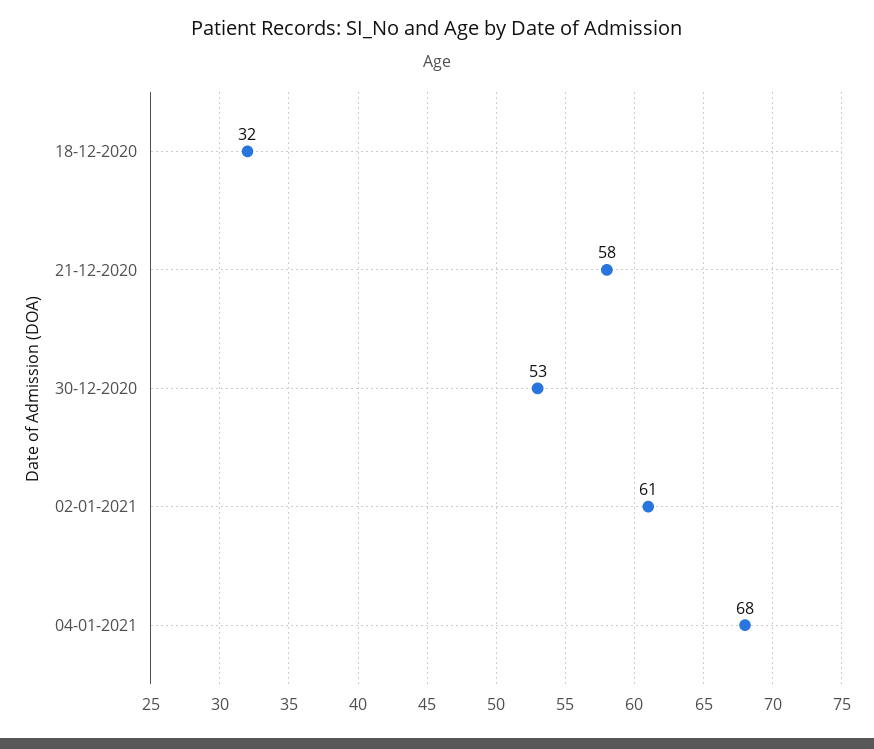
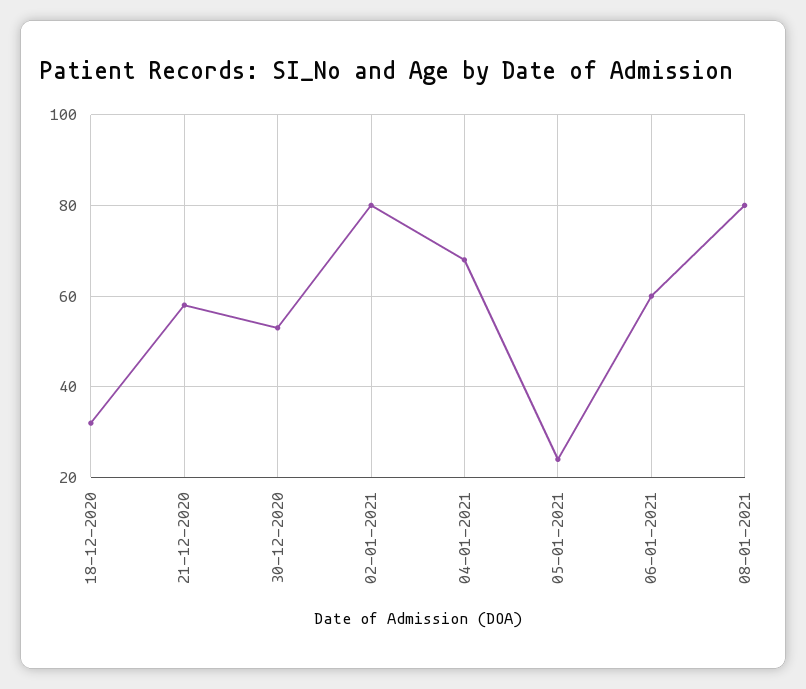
02-01-2021: 61 -> 80
05-01-2021: none -> 25
06-01-2021: none -> 60
08-01-2021: none -> 80

